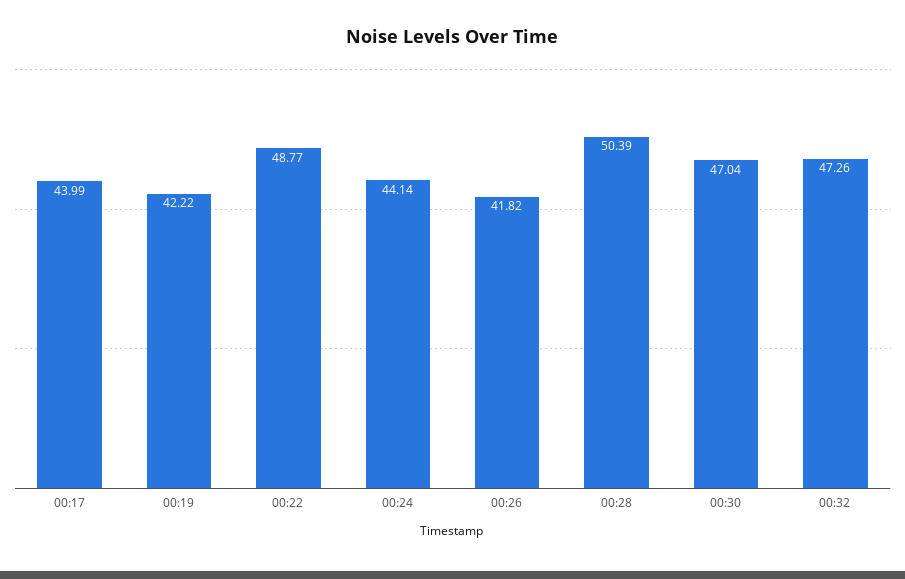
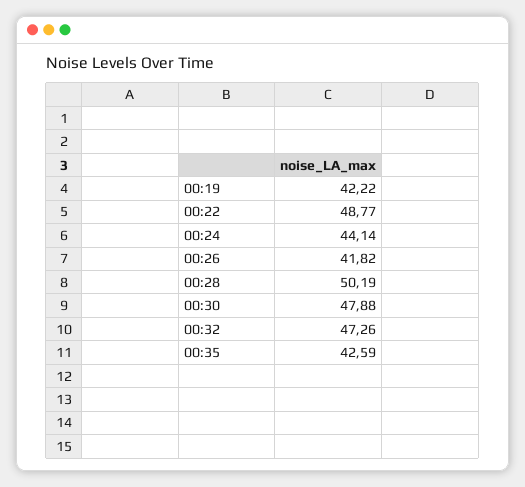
00:17: 43.99 -> none
00:28: 50.39 -> 50.19
00:30: 47.04 -> 47.88
00:35: none -> 42.59

